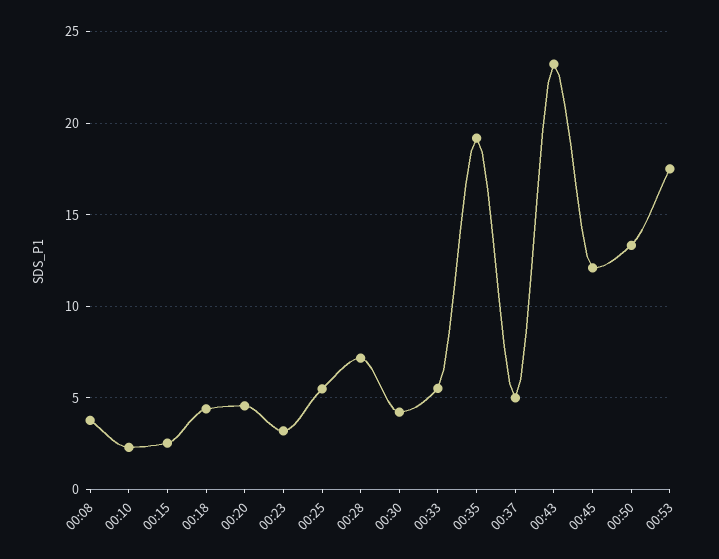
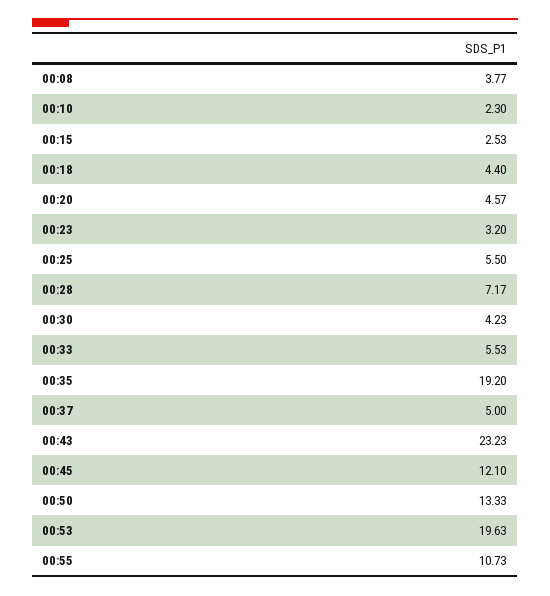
00:53: 17.5 -> 19.63
00:55: none -> 10.73

